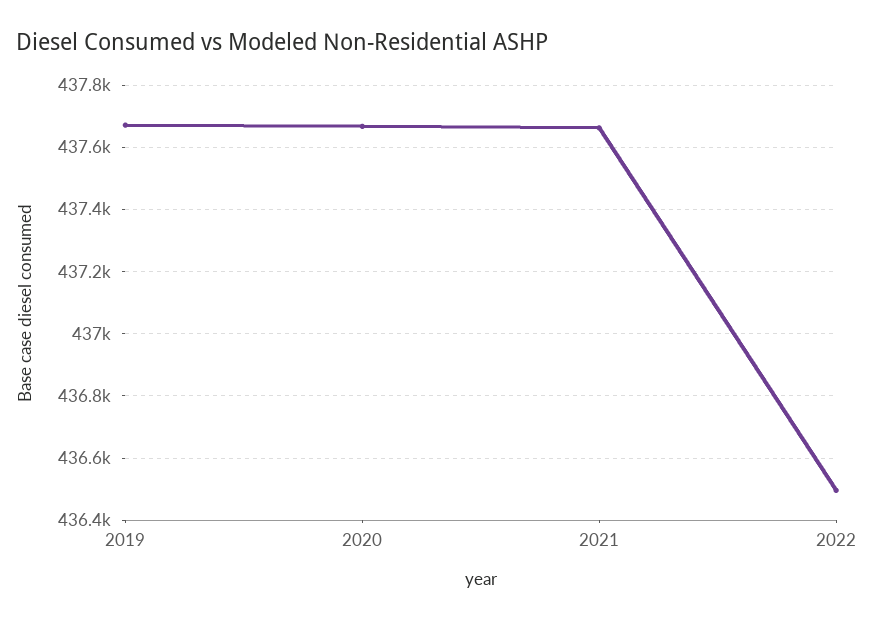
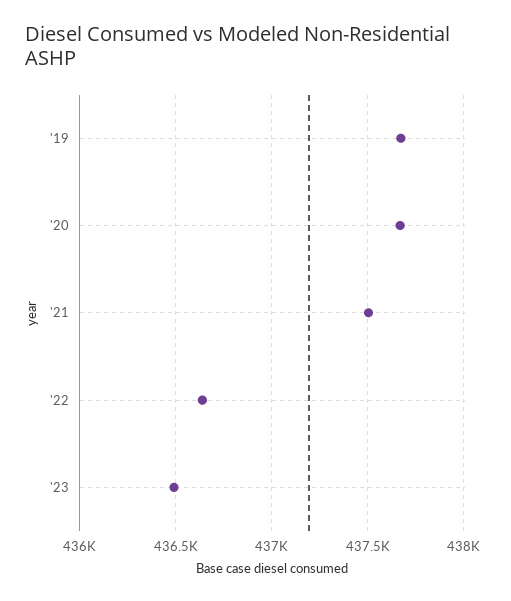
2021: 437660 -> 437500
2022: 436500 -> 436650
'23: none -> 436500

